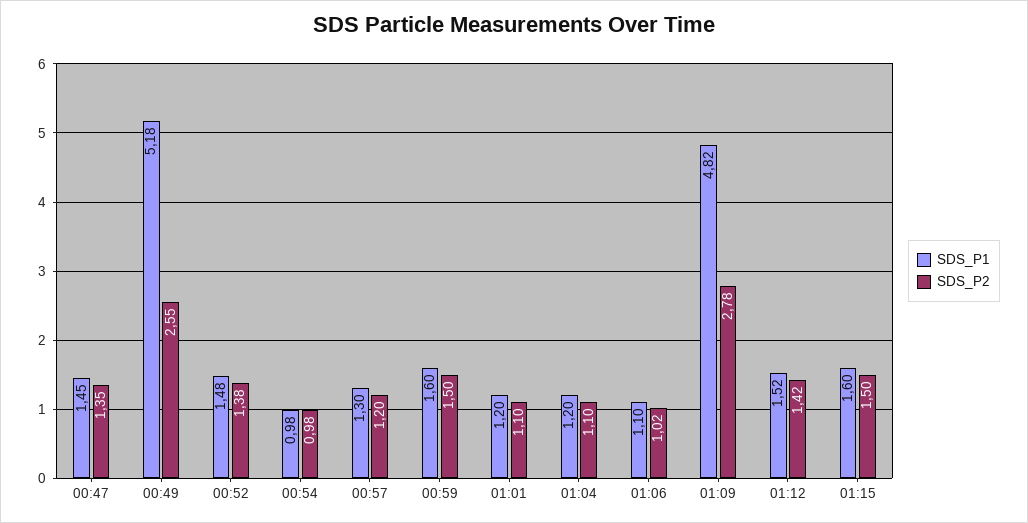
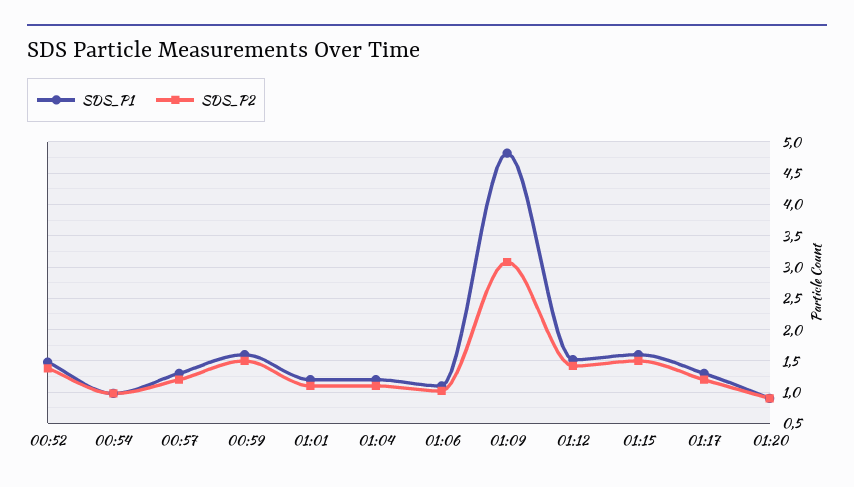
SDS_P1, 00:47: 1.45 -> none
SDS_P2, 00:47: 1.35 -> none
SDS_P1, 00:49: 5.18 -> none
SDS_P2, 00:49: 2.55 -> none
SDS_P2, 01:09: 2.78 -> 3.1
SDS_P1, 01:17: none -> 1.3
SDS_P2, 01:17: none -> 1.2
SDS_P1, 01:20: none -> 0.9
SDS_P2, 01:20: none -> 0.9

